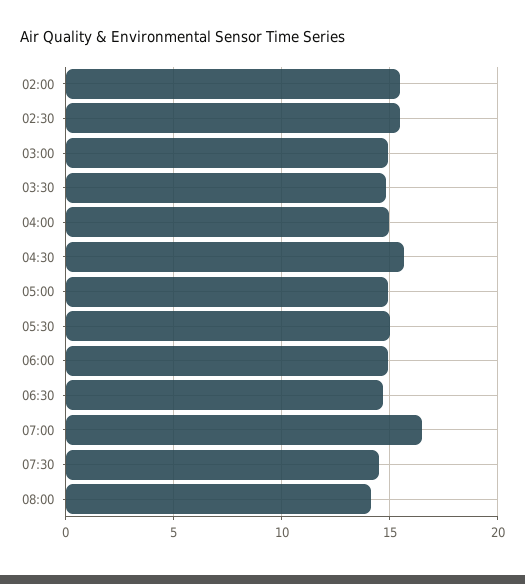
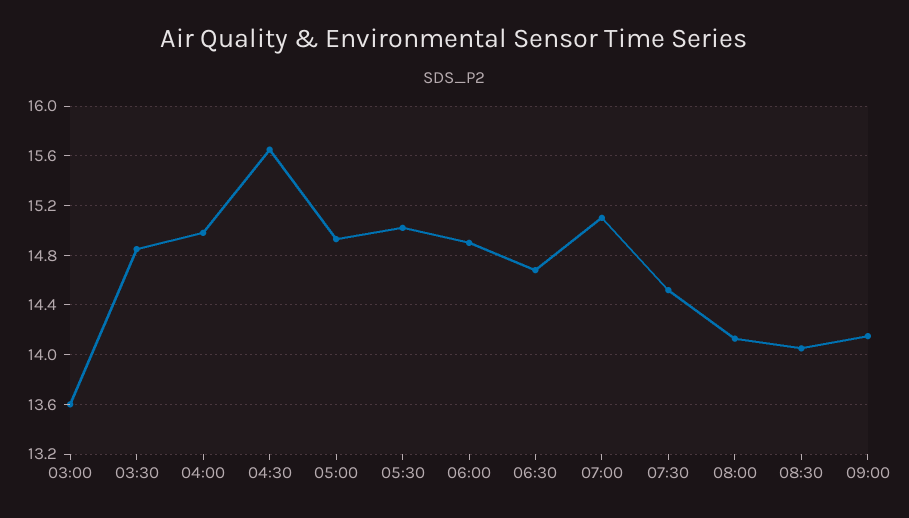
02:00: 15.5 -> none
02:30: 15.5 -> none
03:00: 15 -> 13.6
07:00: 16.5 -> 15.1
08:30: none -> 14.05
09:00: none -> 14.15

